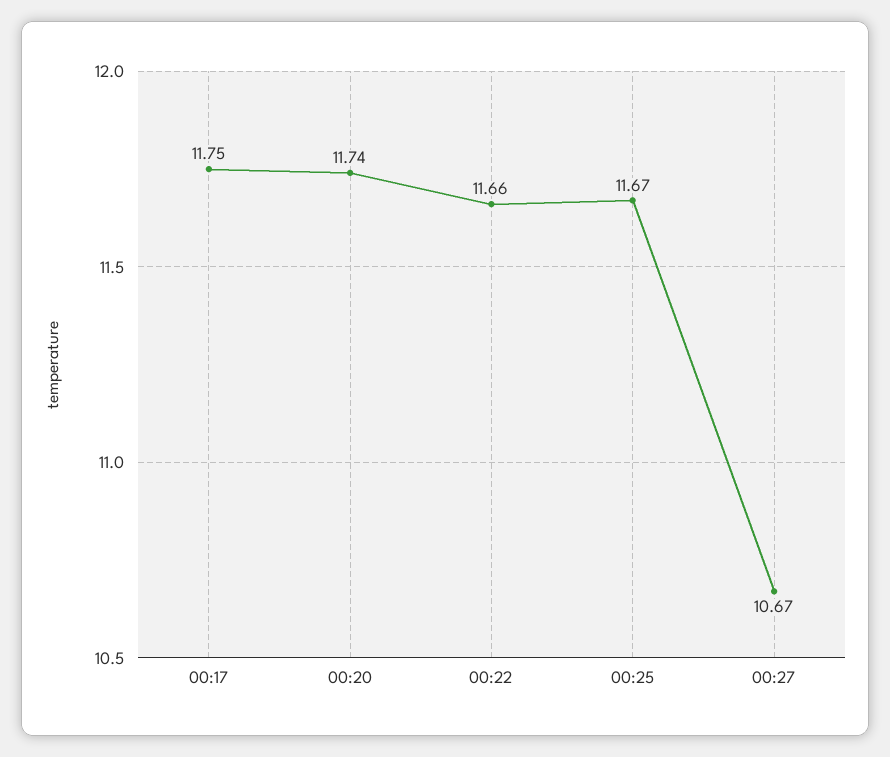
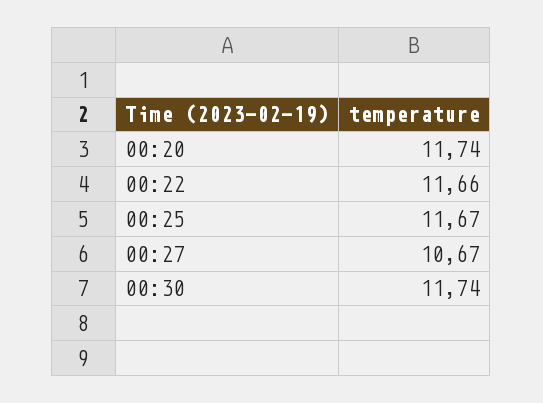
00:17: 11.75 -> none
00:30: none -> 11.74

